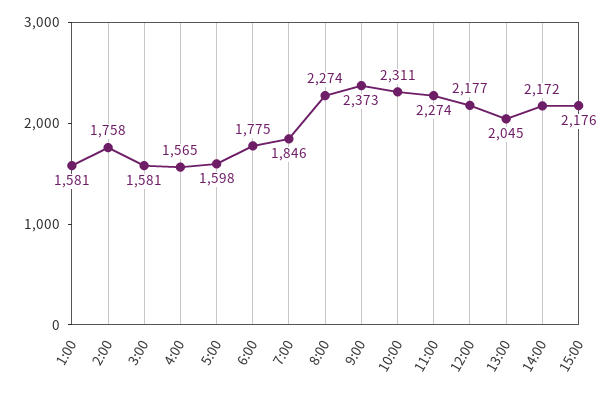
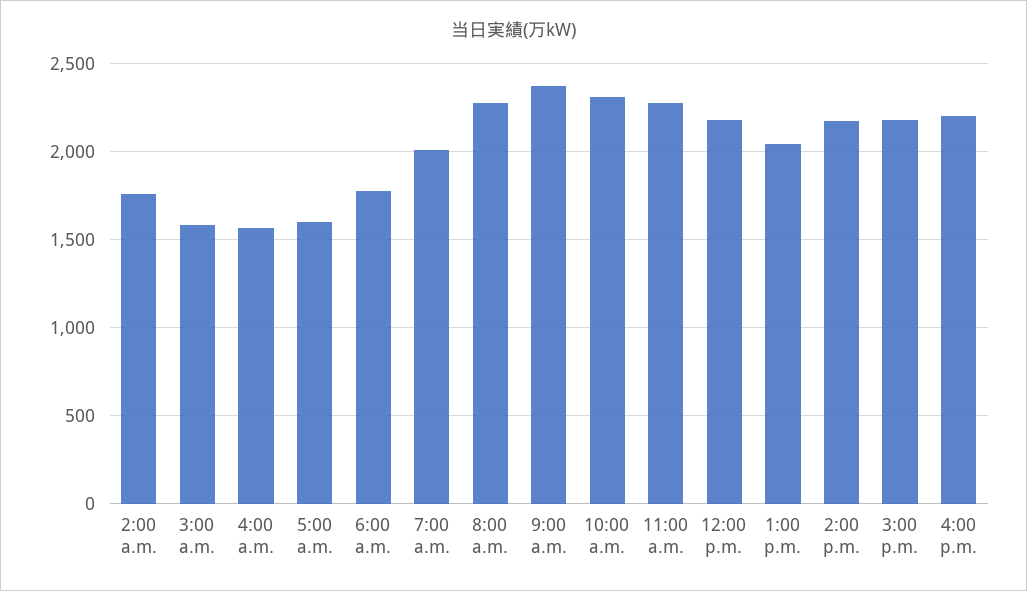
1:00: 1581 -> none
7:00: 1846 -> 2000
4:00 p.m.: none -> 2200

